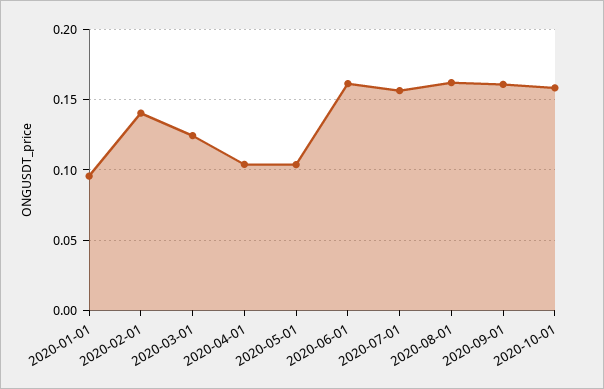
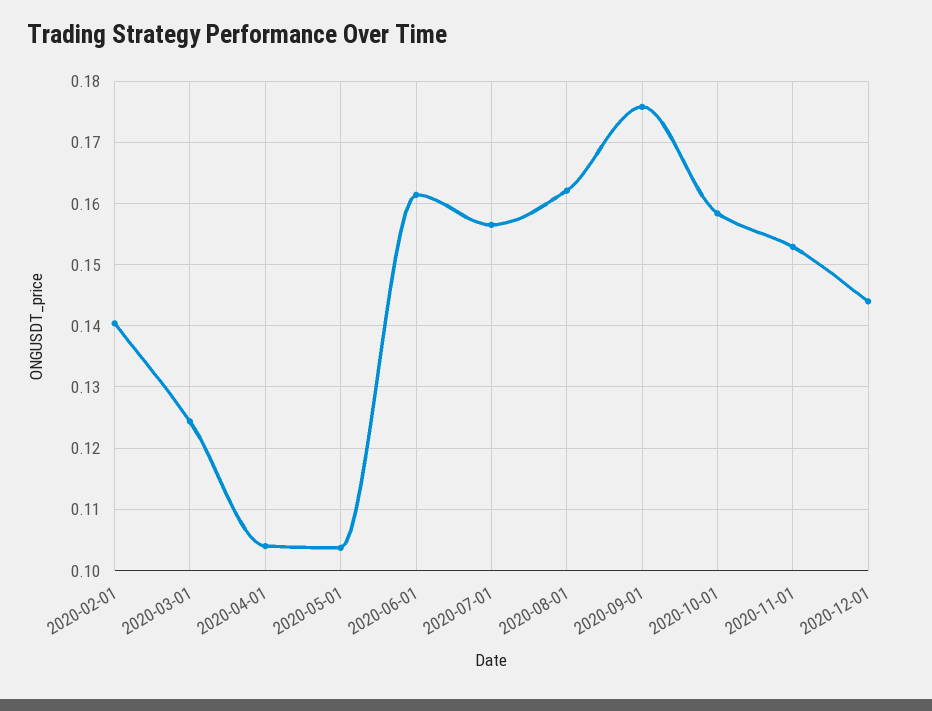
2020-01-01: 0.095 -> none
2020-09-01: 0.16 -> 0.176
2020-11-01: none -> 0.153
2020-12-01: none -> 0.144

